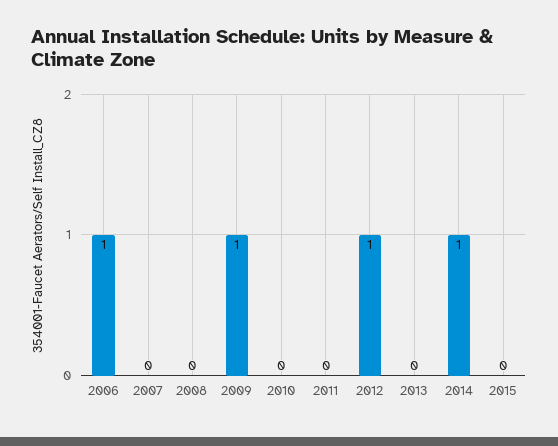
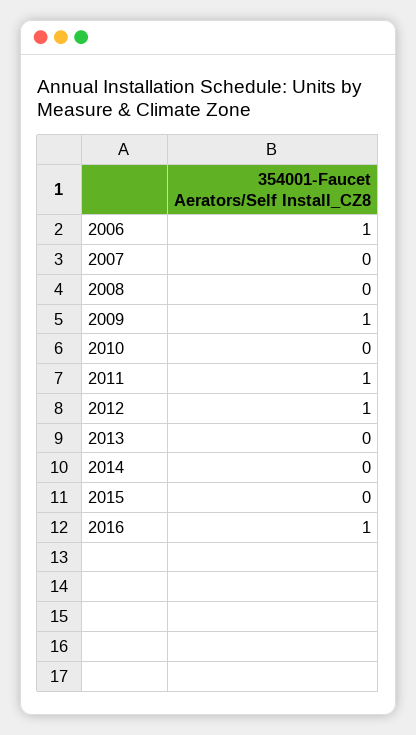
2011: 0 -> 1
2014: 1 -> 0
2016: none -> 1

